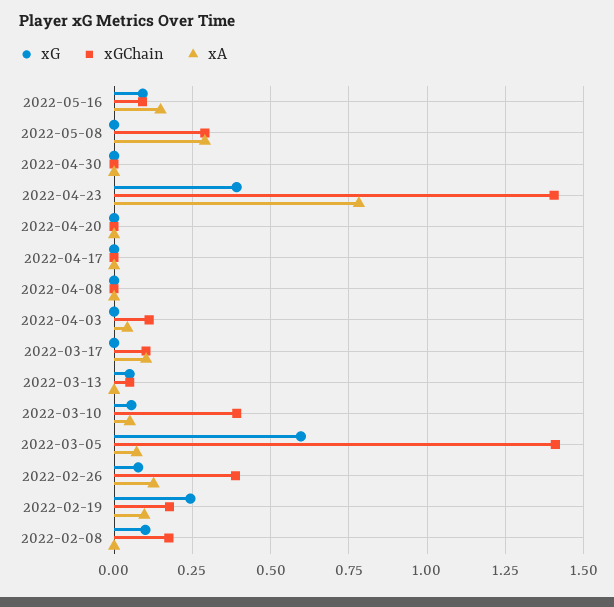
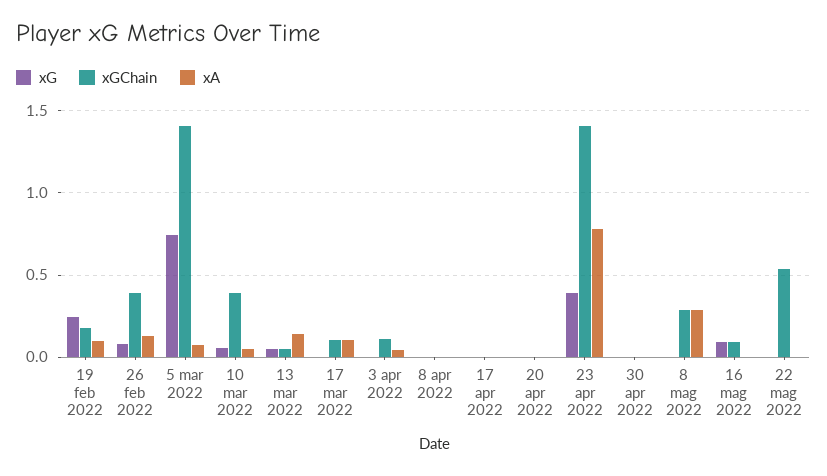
xA, 2022-05-16: 0.15 -> 0
xA, 2022-03-13: 0 -> 0.15
xG, 2022-03-05: 0.6 -> 0.75
xG, 2022-02-08: 0.1 -> none
xGChain, 2022-02-08: 0.175 -> none
xA, 2022-02-08: 0 -> none
xG, 22 mag 2022: none -> 0
xGChain, 22 mag 2022: none -> 0.55
xA, 22 mag 2022: none -> 0

